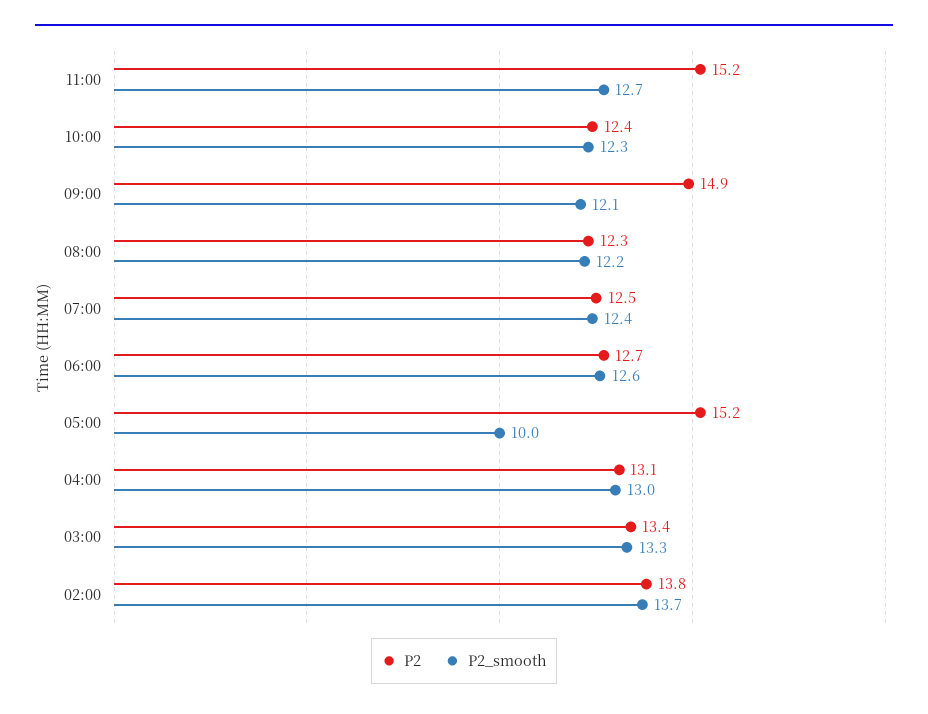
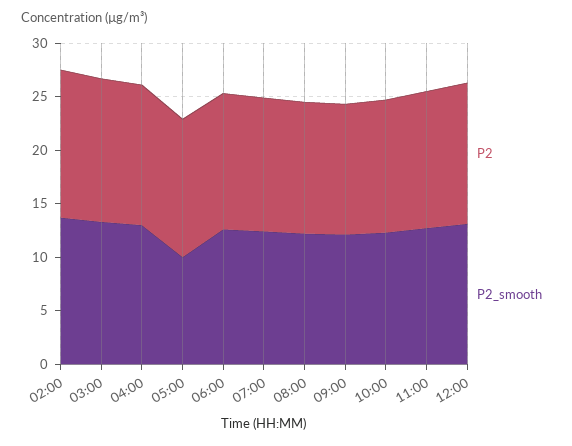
P2, 11:00: 15.2 -> 13
P2, 09:00: 14.9 -> 12
P2, 05:00: 15.2 -> 13
P2, 12:00: none -> 13
P2_smooth, 12:00: none -> 13

